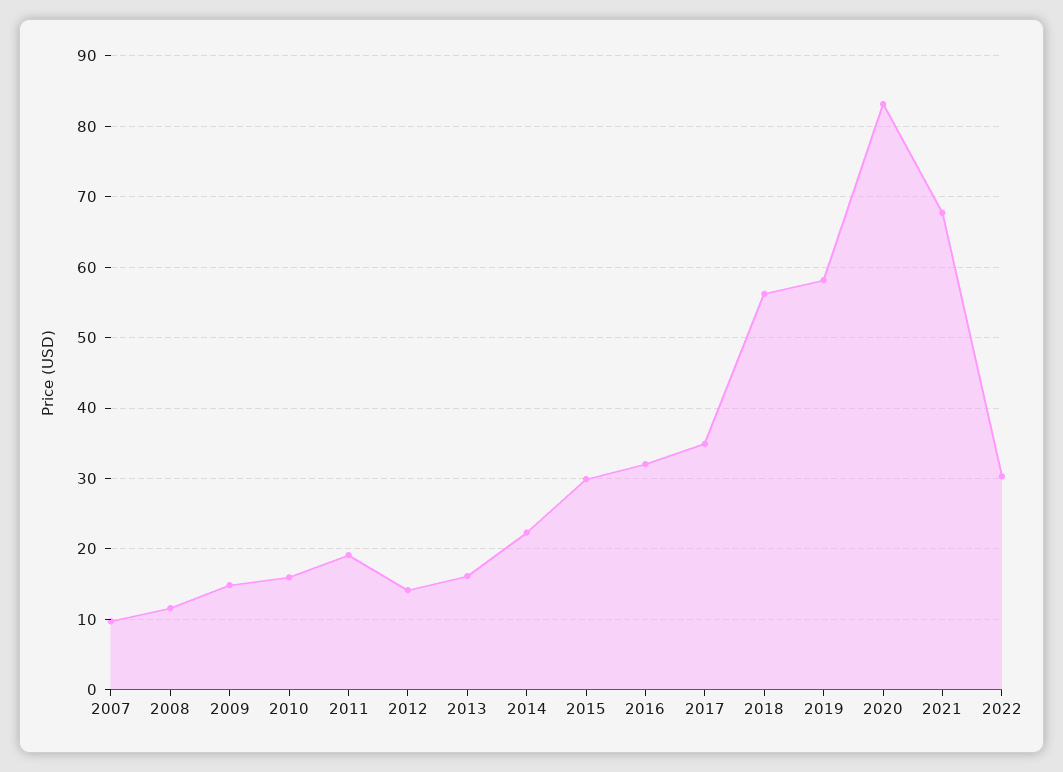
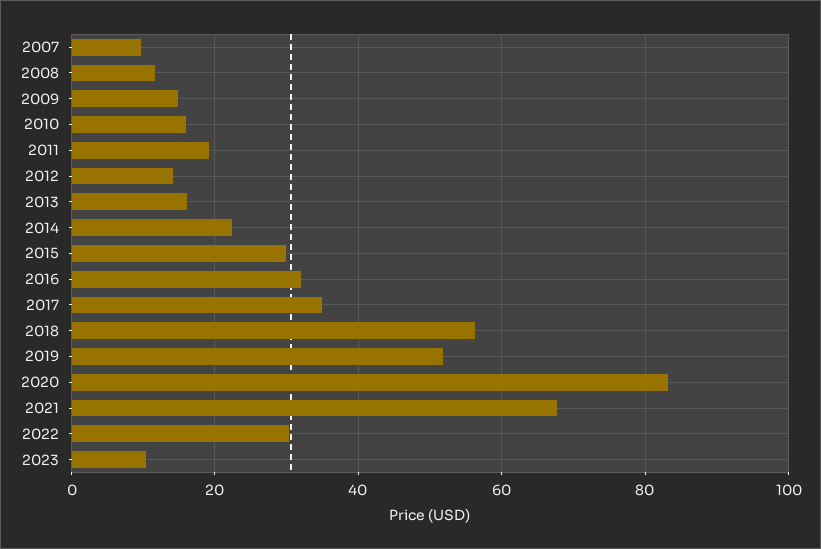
2019: 58 -> 52
2023: none -> 10

